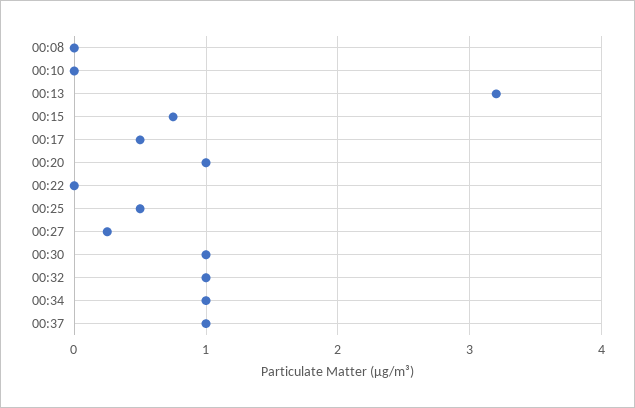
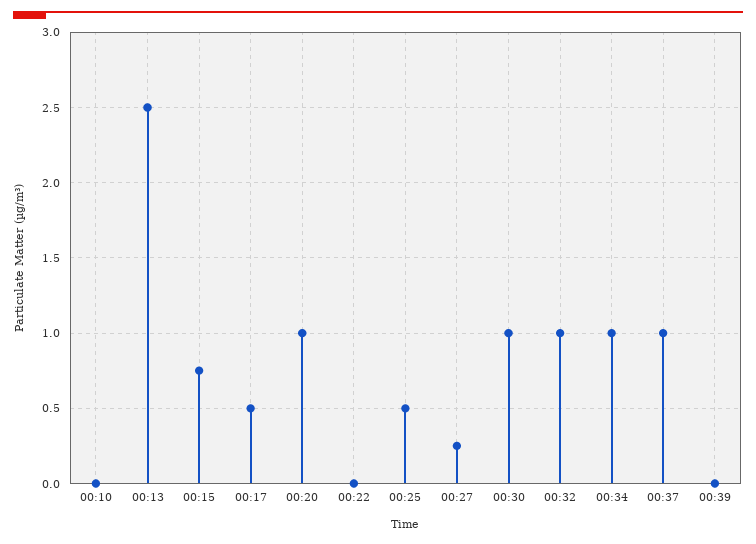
00:08: 0 -> none
00:13: 3.2 -> 2.5
00:39: none -> 0

